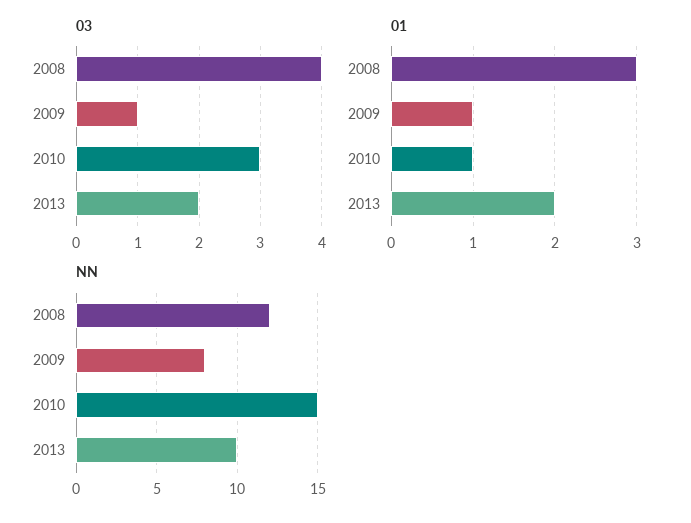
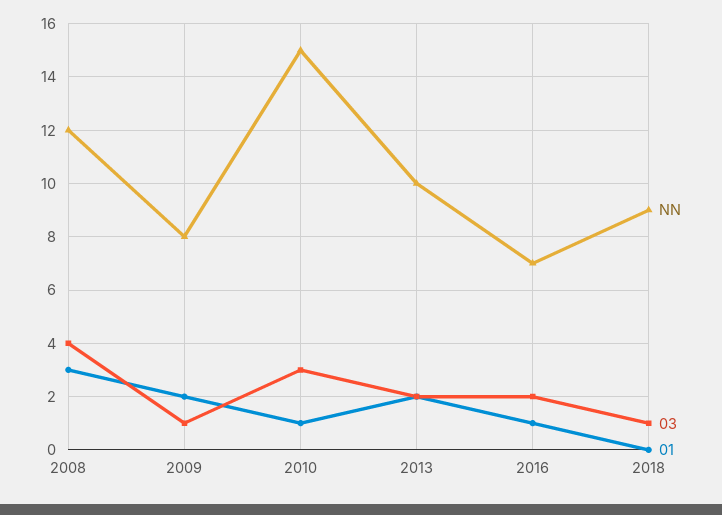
01, 2009: 1 -> 2
NN, 2016: none -> 7
03, 2016: none -> 2
01, 2016: none -> 1
NN, 2018: none -> 9
03, 2018: none -> 1
01, 2018: none -> 0

